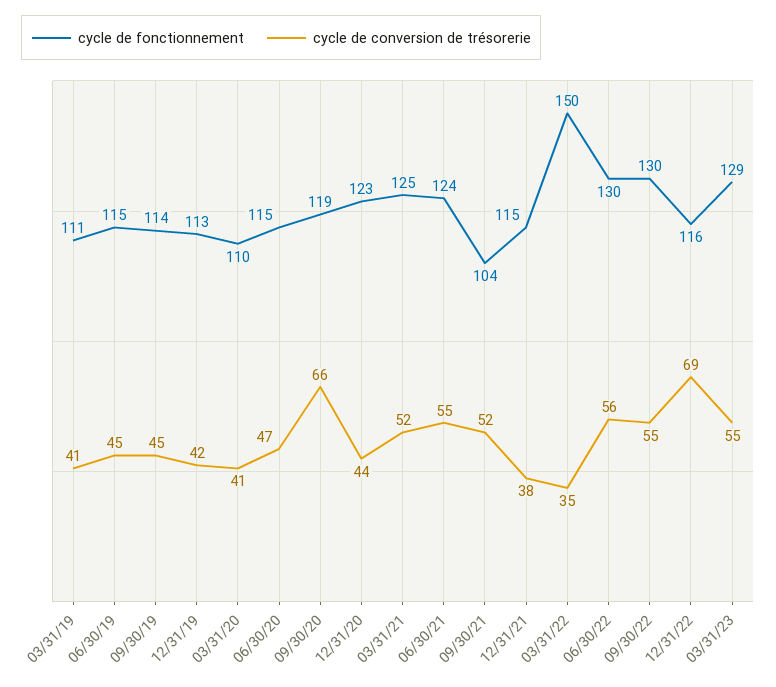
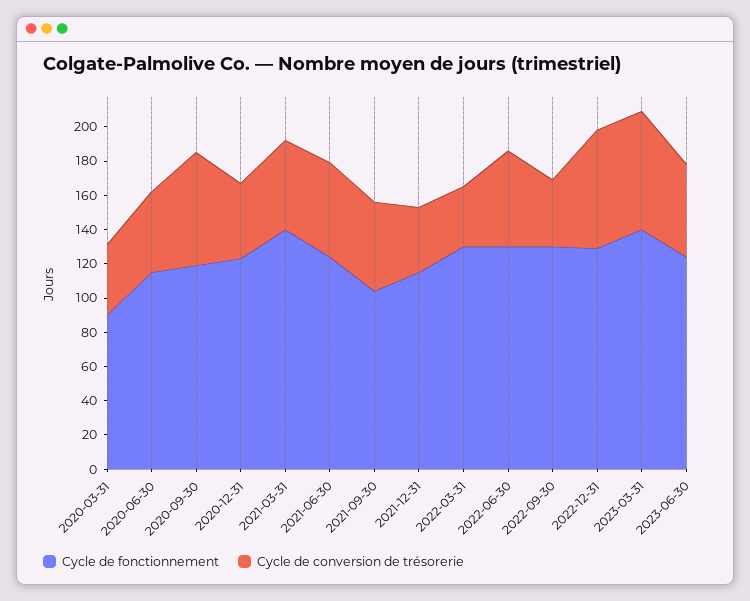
cycle de fonctionnement, 03/31/19: 111 -> none
cycle de conversion de trésorerie, 03/31/19: 41 -> none
cycle de fonctionnement, 06/30/19: 115 -> none
cycle de conversion de trésorerie, 06/30/19: 45 -> none
cycle de fonctionnement, 09/30/19: 114 -> none
cycle de conversion de trésorerie, 09/30/19: 45 -> none
cycle de fonctionnement, 12/31/19: 113 -> none
cycle de conversion de trésorerie, 12/31/19: 42 -> none
cycle de fonctionnement, 03/31/20: 110 -> 90
cycle de fonctionnement, 03/31/21: 125 -> 140
cycle de fonctionnement, 03/31/22: 150 -> 130
cycle de conversion de trésorerie, 09/30/22: 55 -> 40
cycle de fonctionnement, 12/31/22: 116 -> 130
cycle de fonctionnement, 03/31/23: 129 -> 140
cycle de conversion de trésorerie, 03/31/23: 55 -> 70
cycle de fonctionnement, 2023-06-30: none -> 125
cycle de conversion de trésorerie, 2023-06-30: none -> 55

